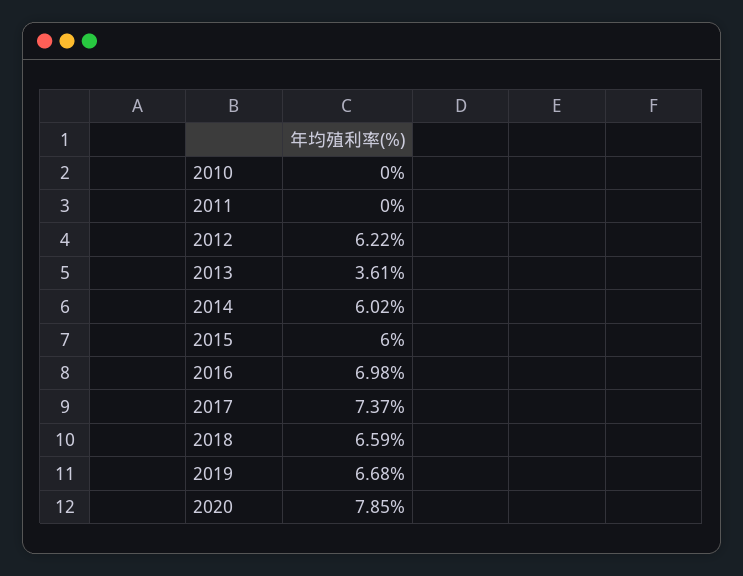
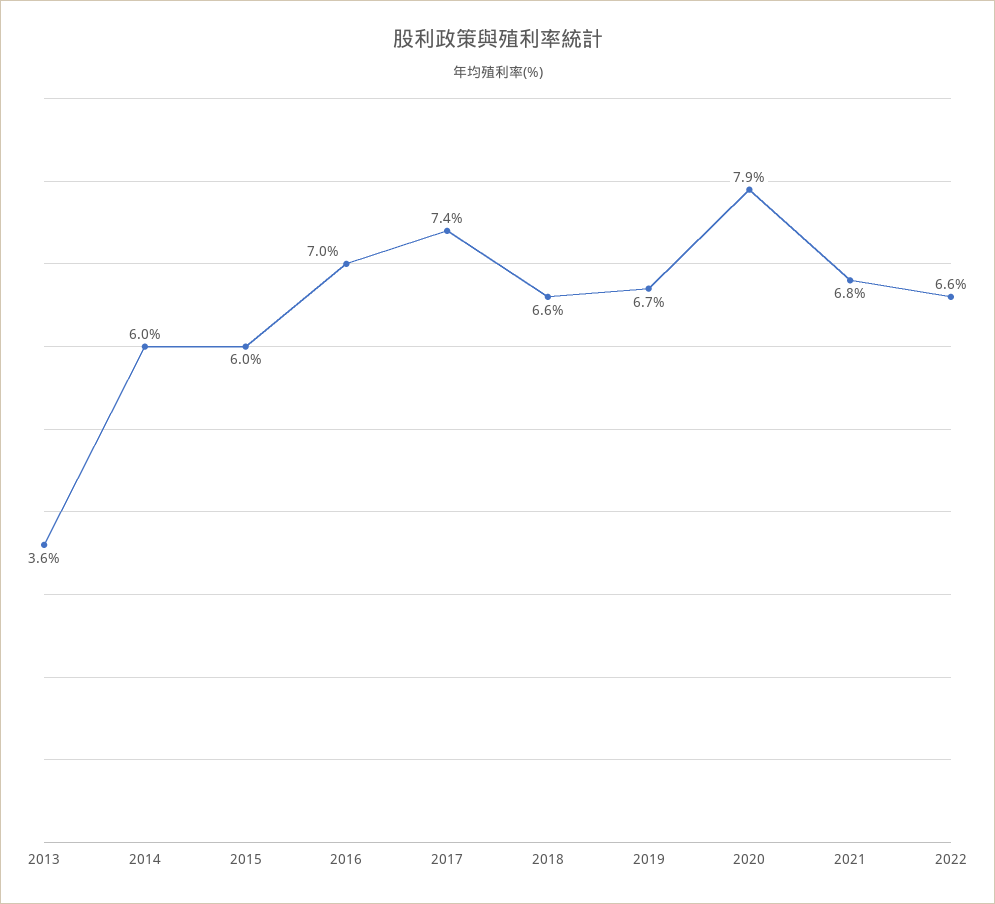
2010: 0 -> none
2011: 0 -> none
2012: 6.22 -> none
2021: none -> 6.8
2022: none -> 6.6

